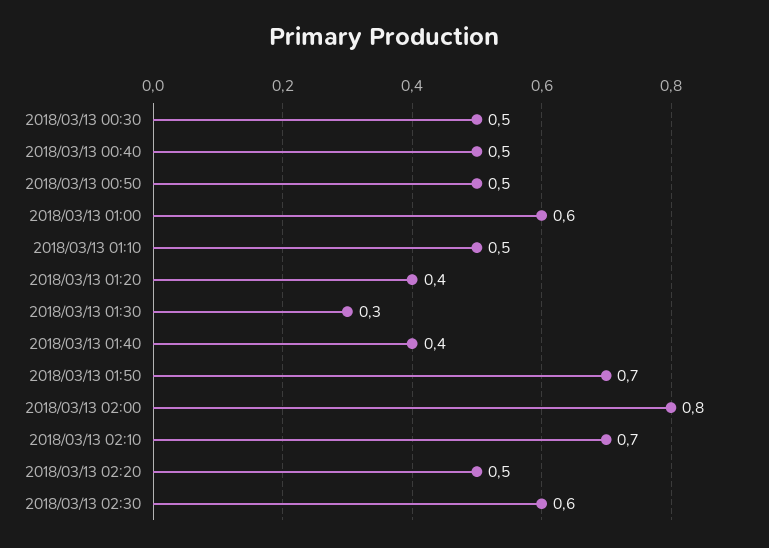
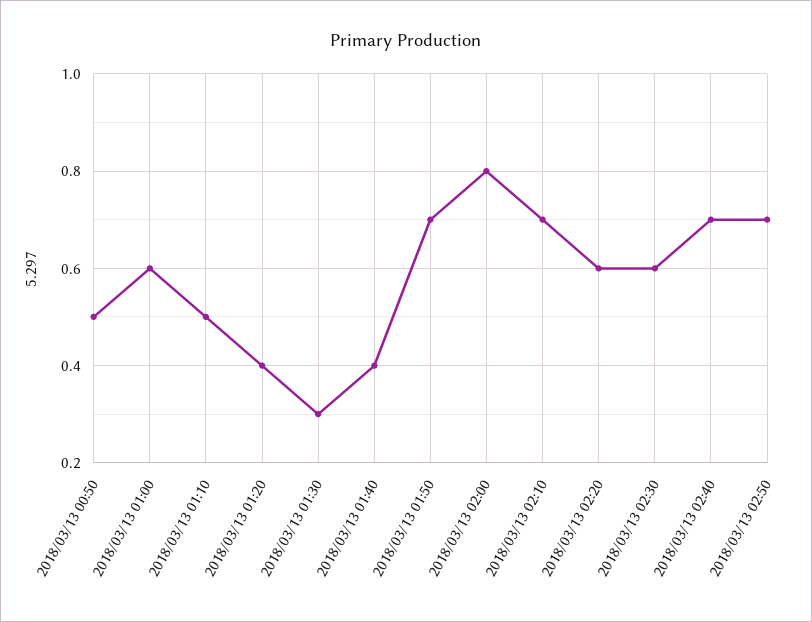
2018/03/13 00:30: 0.5 -> none
2018/03/13 00:40: 0.5 -> none
2018/03/13 02:20: 0.5 -> 0.6
2018/03/13 02:40: none -> 0.7
2018/03/13 02:50: none -> 0.7

